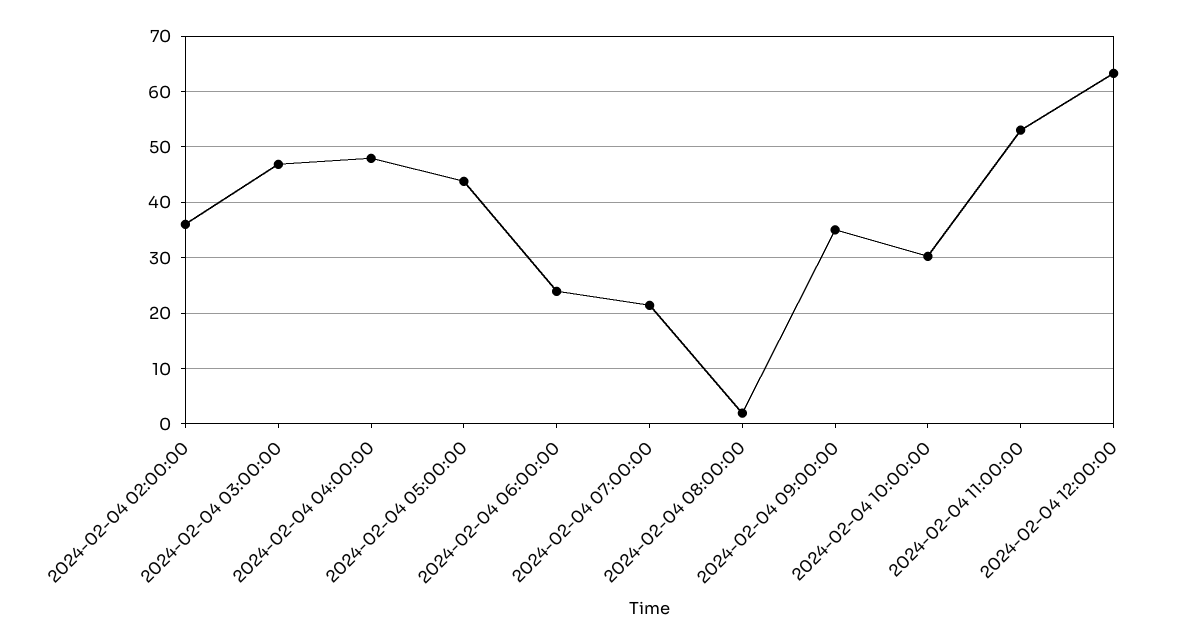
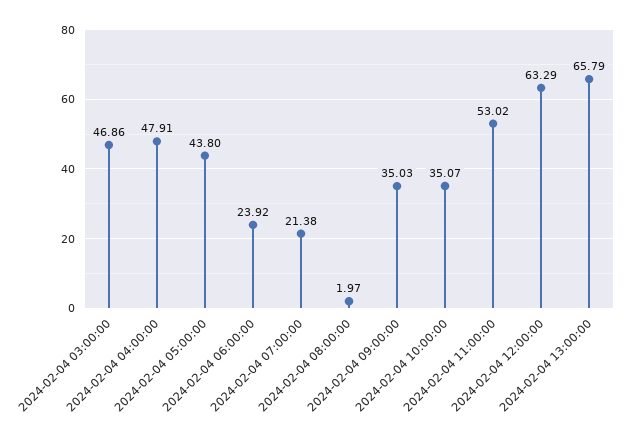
2024-02-04 02:00:00: 36 -> none
2024-02-04 10:00:00: 30 -> 35.07
2024-02-04 13:00:00: none -> 65.79

